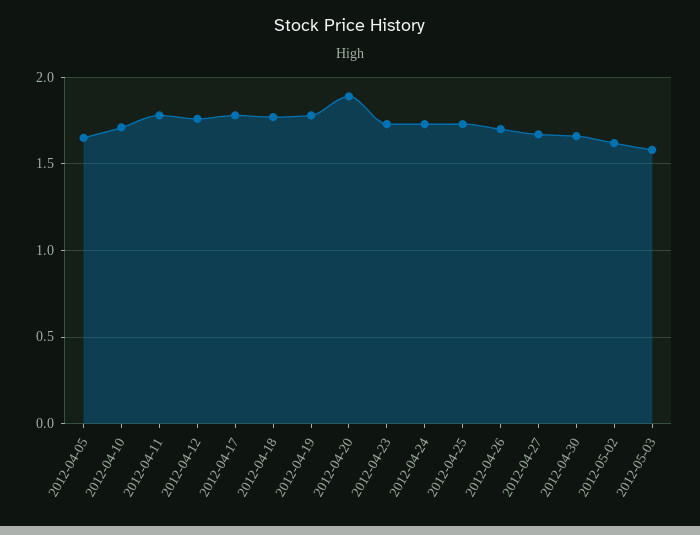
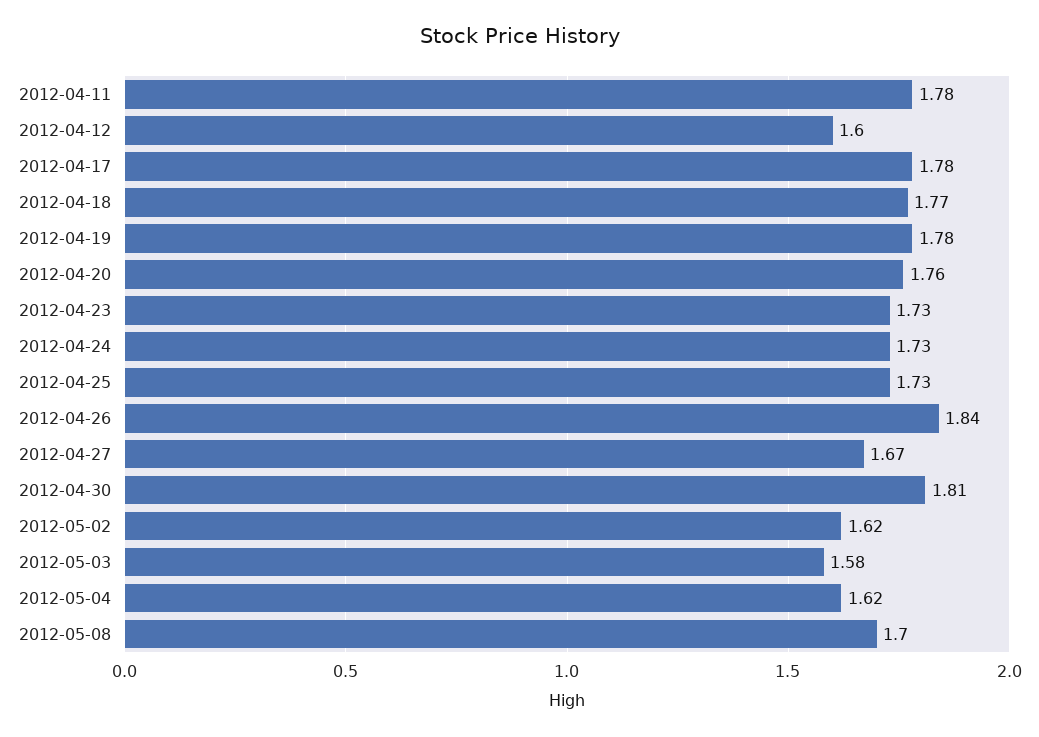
2012-04-05: 1.65 -> none
2012-04-10: 1.7 -> none
2012-04-12: 1.75 -> 1.6
2012-04-20: 1.9 -> 1.76
2012-04-26: 1.7 -> 1.84
2012-04-30: 1.65 -> 1.81
2012-05-04: none -> 1.62
2012-05-08: none -> 1.7

